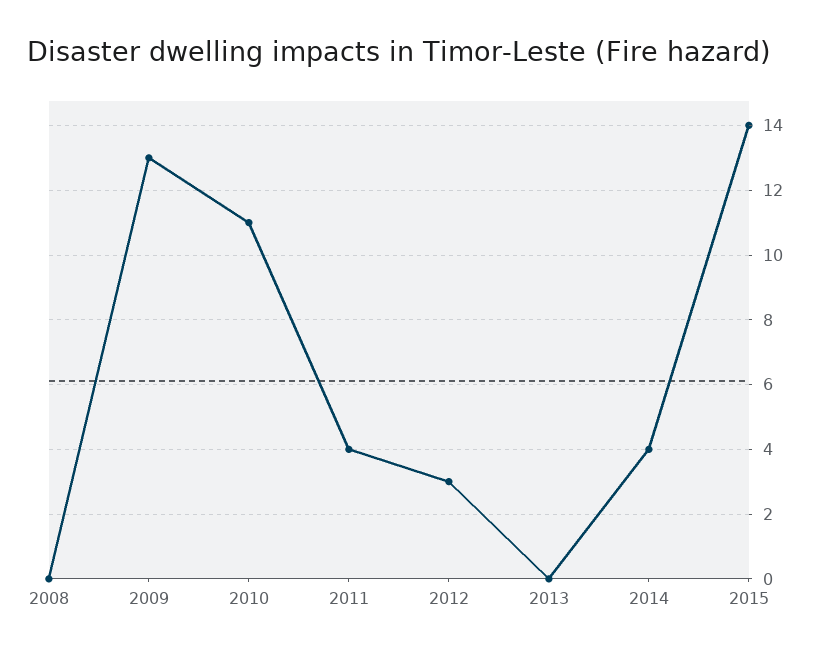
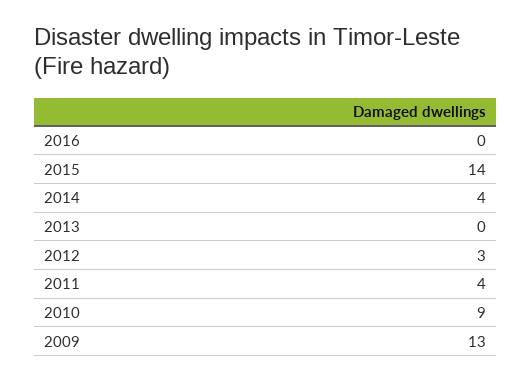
2008: 0 -> none
2010: 11 -> 9
2016: none -> 0

